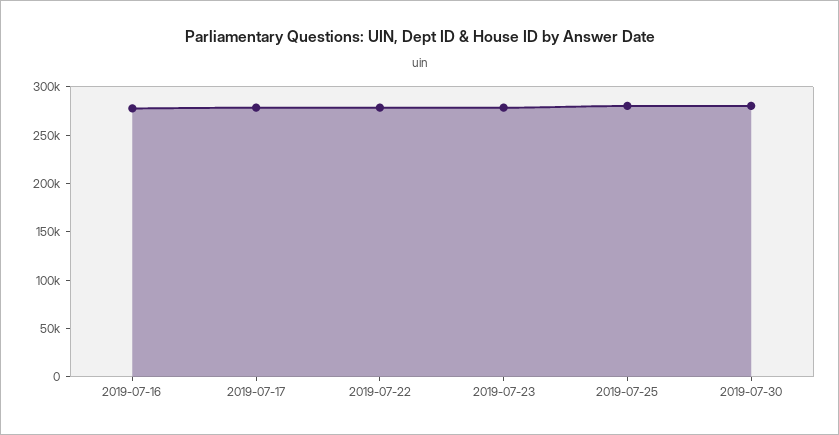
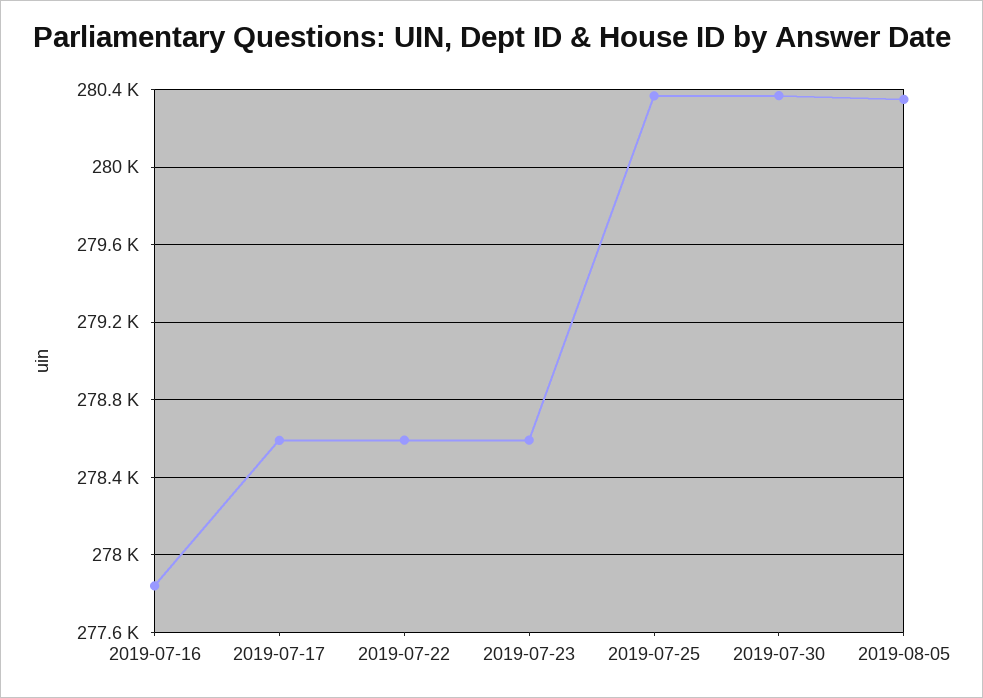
2019-08-05: none -> 280350

